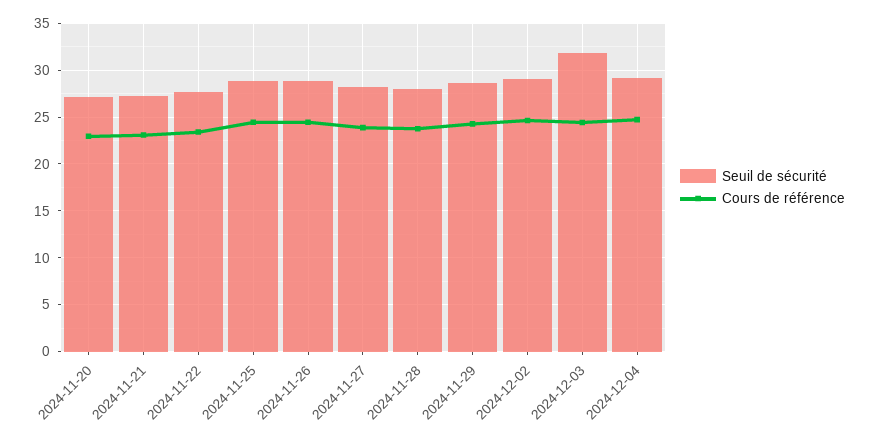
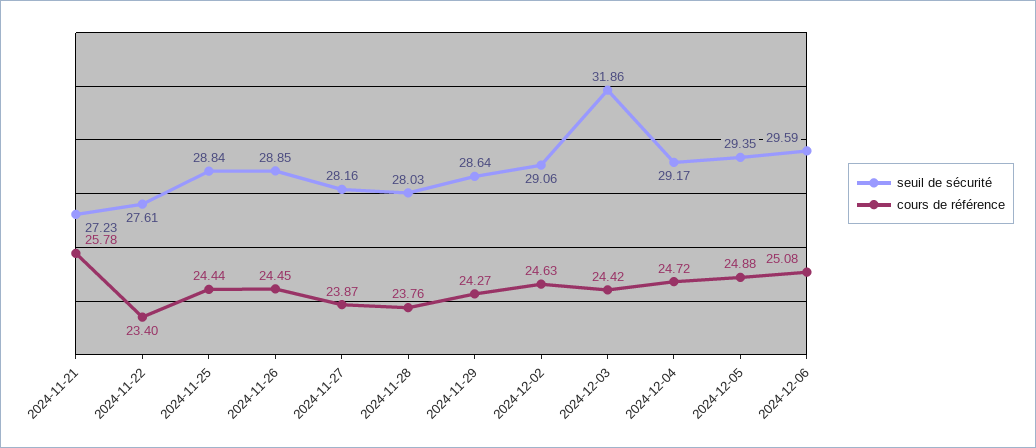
Seuil de sécurité, 2024-11-20: 27 -> none
Cours de référence, 2024-11-20: 23 -> none
Cours de référence, 2024-11-21: 23 -> 25.78
Seuil de sécurité, 2024-12-05: none -> 29.35
Cours de référence, 2024-12-05: none -> 24.88
Seuil de sécurité, 2024-12-06: none -> 29.59
Cours de référence, 2024-12-06: none -> 25.08

